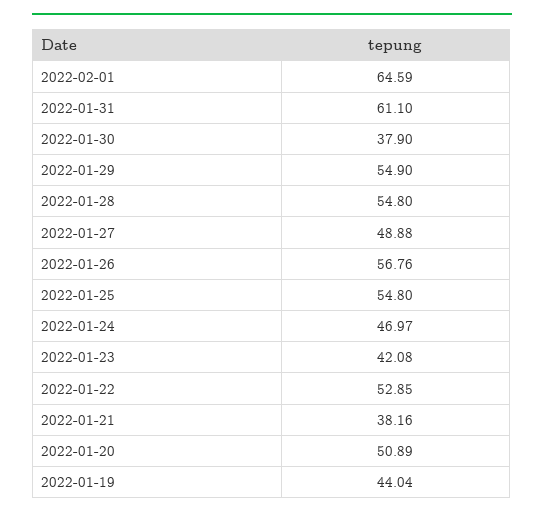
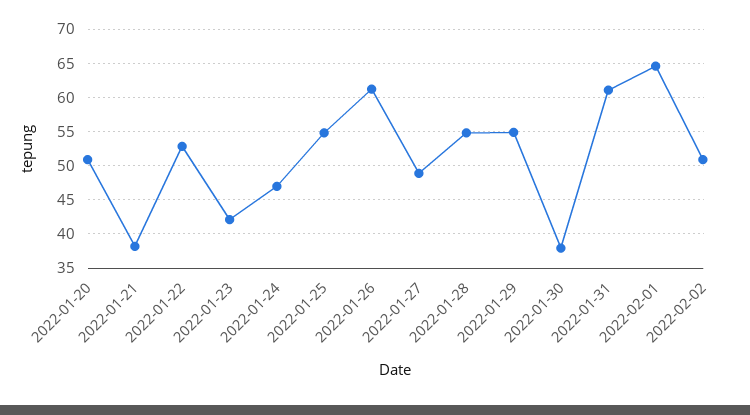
2022-01-26: 56.76 -> 61
2022-01-19: 44.04 -> none
2022-02-02: none -> 51

